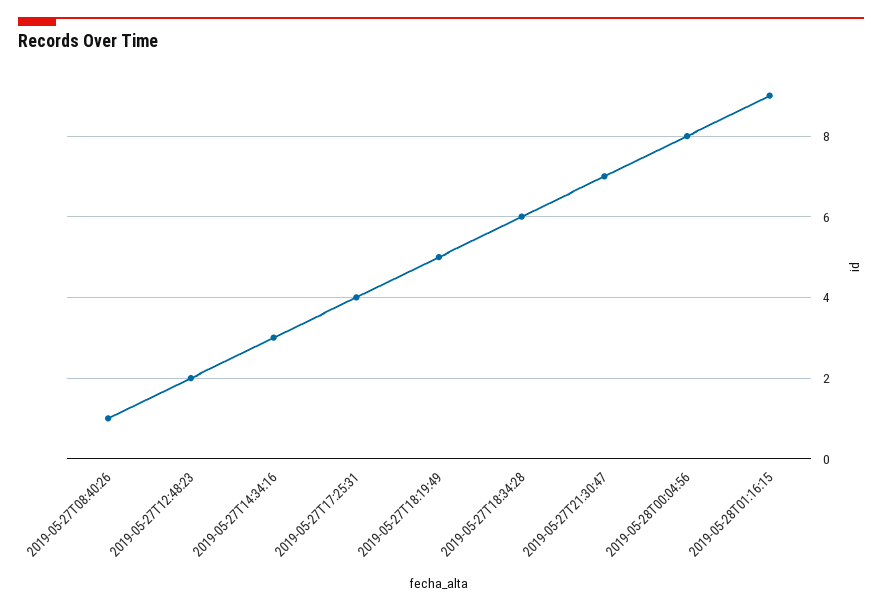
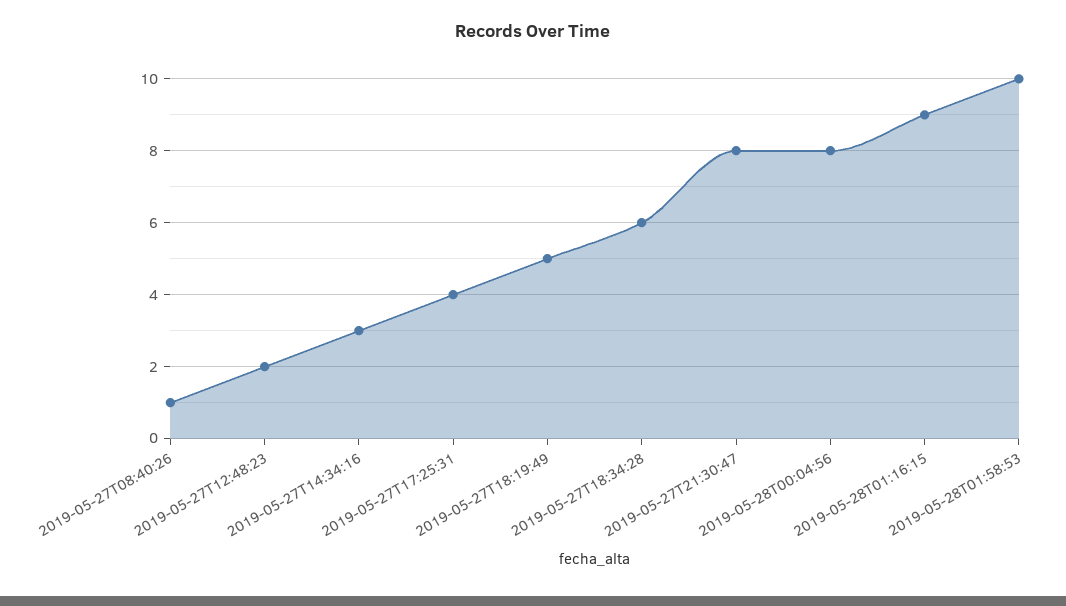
2019-05-27T21:30:47: 7 -> 8
2019-05-28T01:58:53: none -> 10

